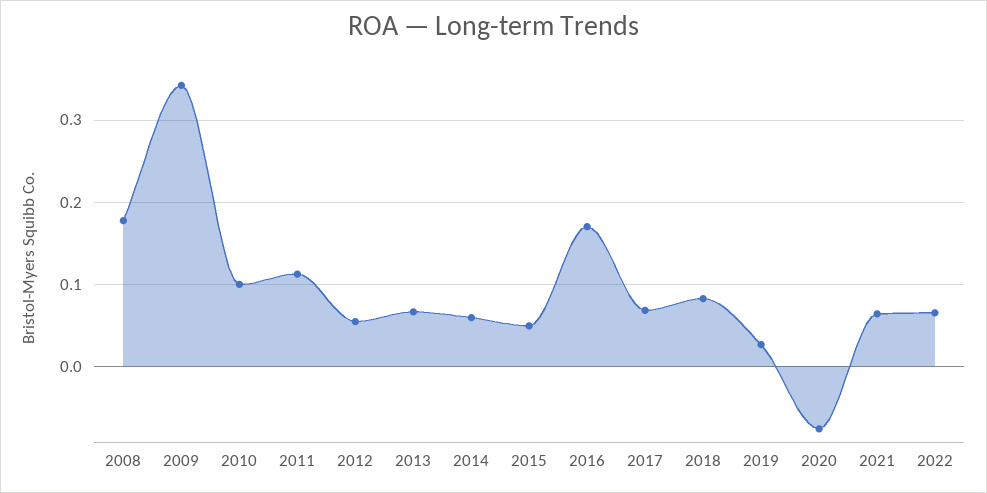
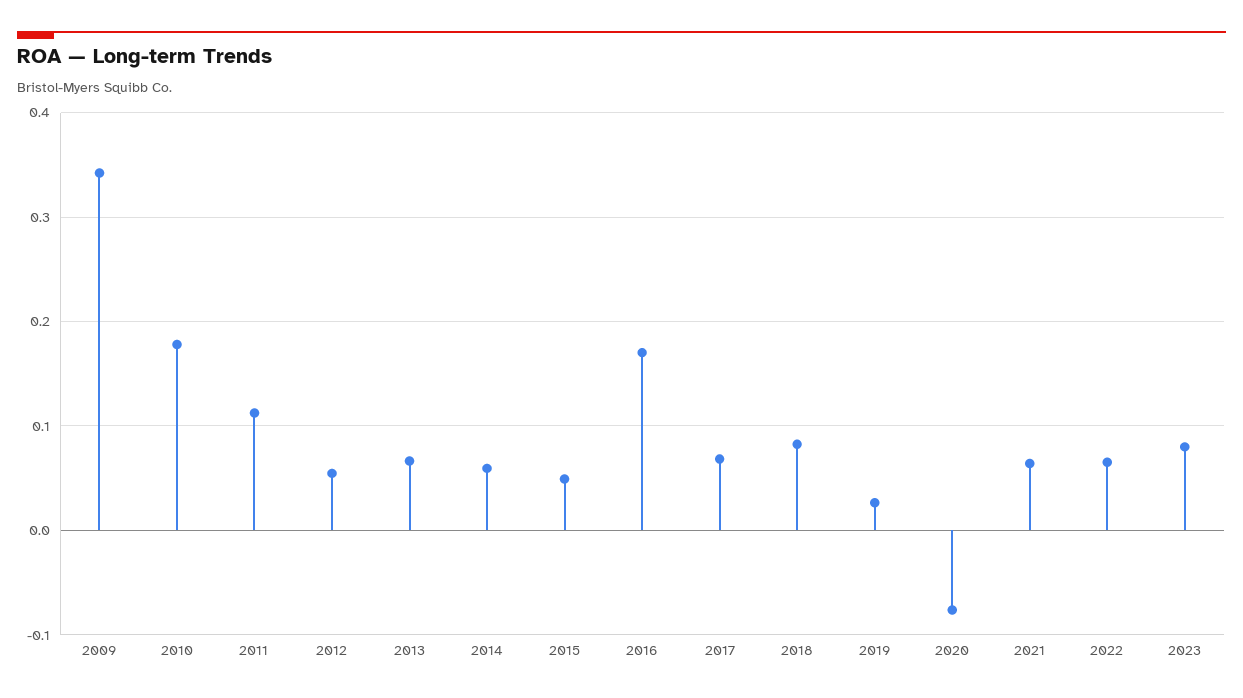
2008: 0.18 -> none
2010: 0.1 -> 0.18
2023: none -> 0.08

